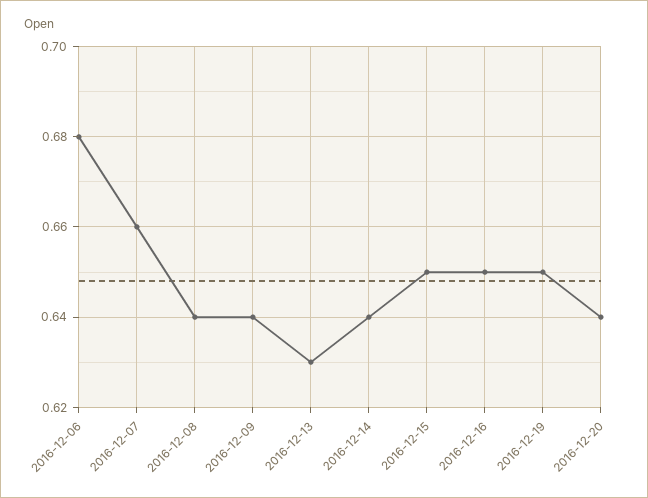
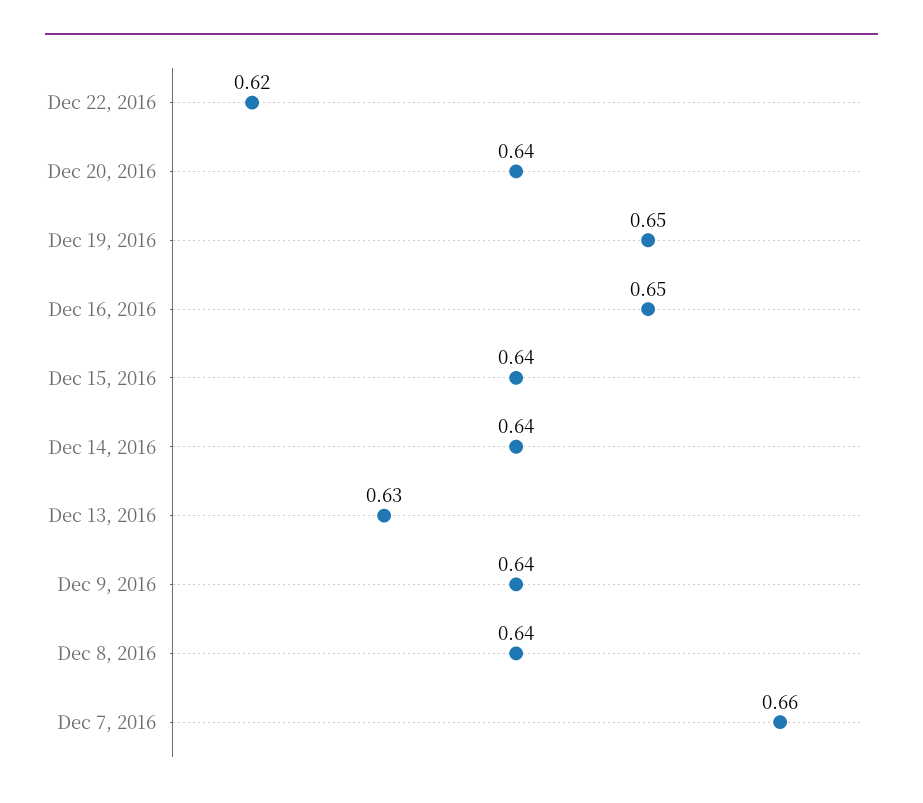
2016-12-06: 0.68 -> none
2016-12-15: 0.65 -> 0.64
Dec 22, 2016: none -> 0.62

